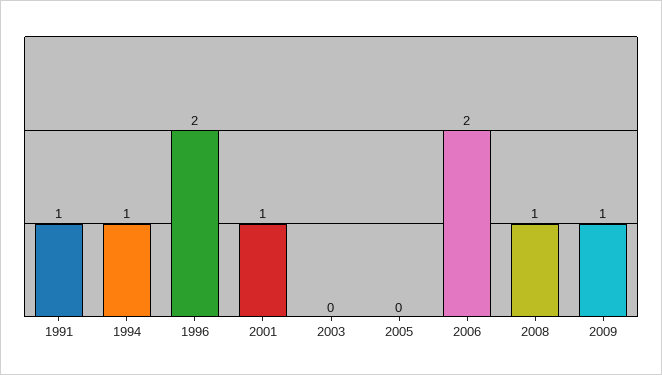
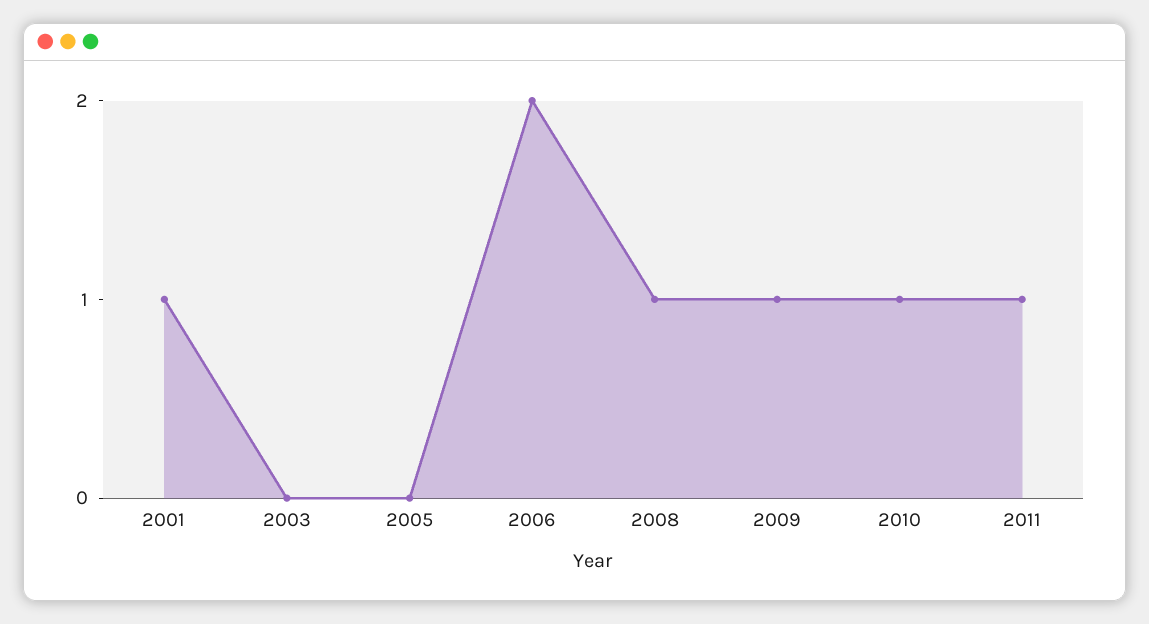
1991: 1 -> none
1994: 1 -> none
1996: 2 -> none
2010: none -> 1
2011: none -> 1

